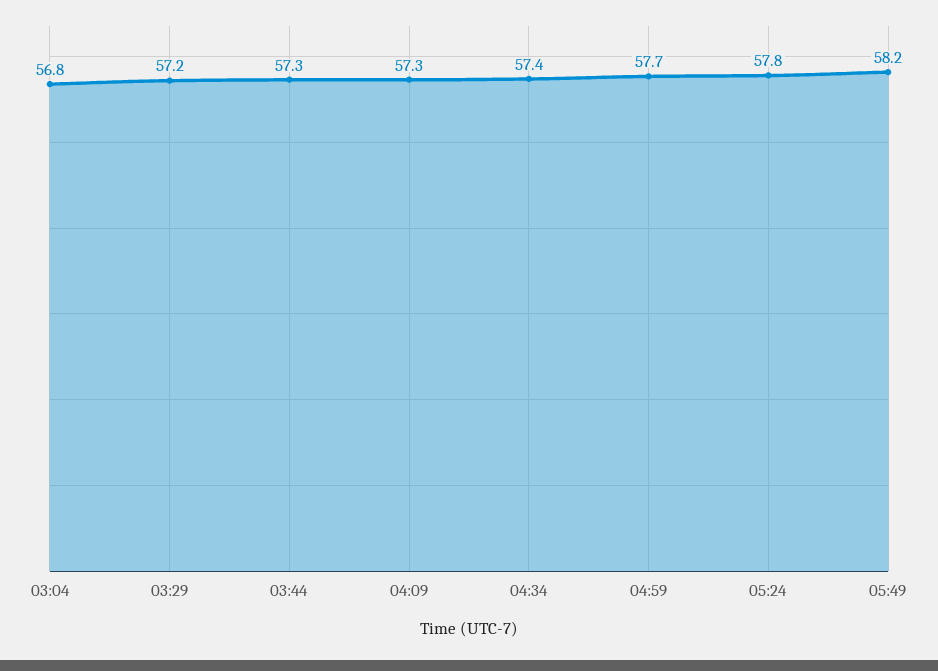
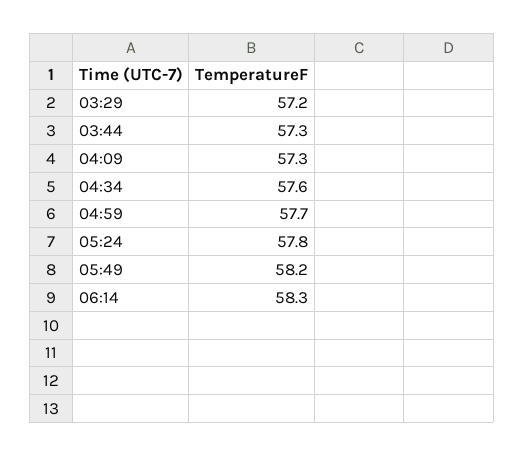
03:04: 56.8 -> none
04:34: 57.4 -> 57.6
06:14: none -> 58.3

